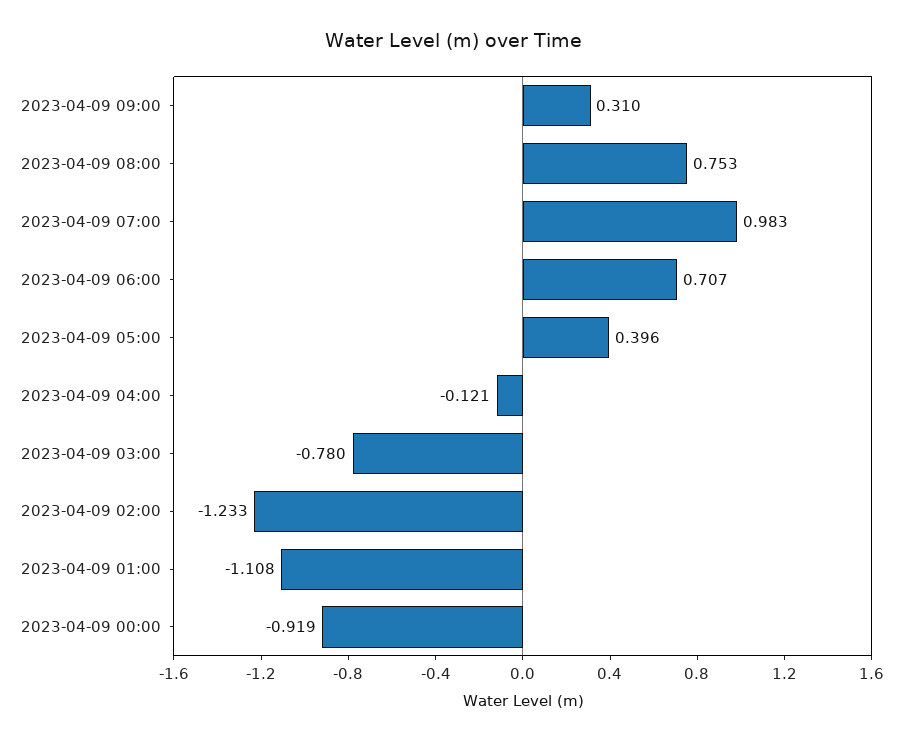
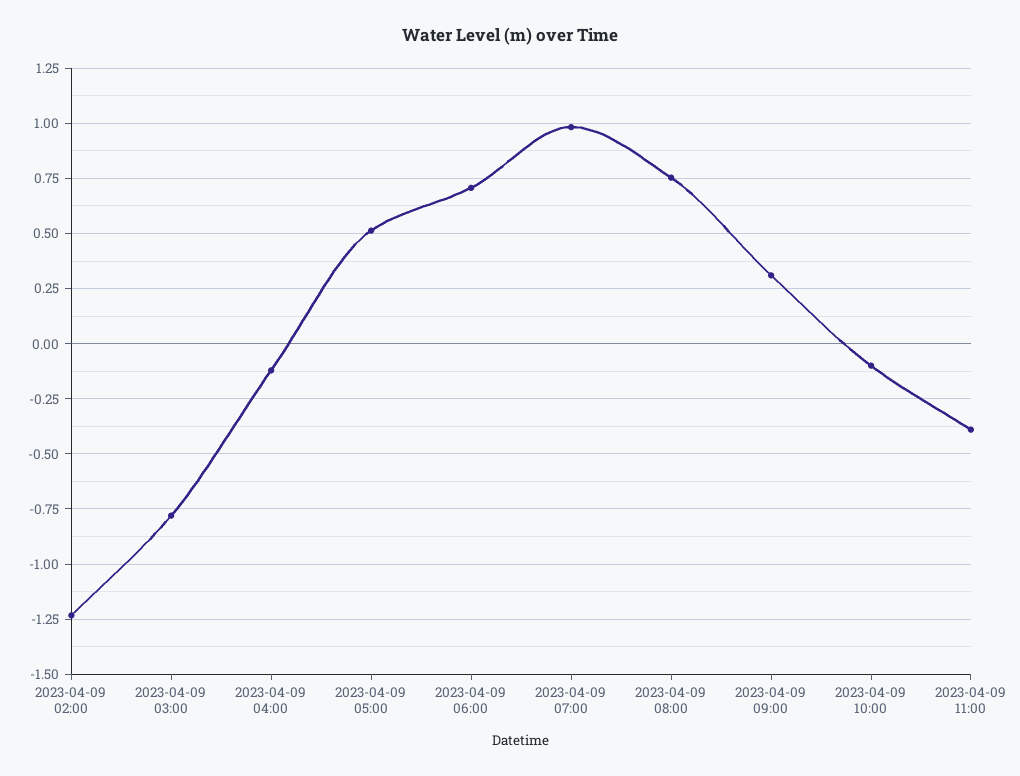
2023-04-09 05:00: 0.396 -> 0.5
2023-04-09 01:00: -1.108 -> none
2023-04-09 00:00: -0.919 -> none
2023-04-09 10:00: none -> -0.1
2023-04-09 11:00: none -> -0.4

